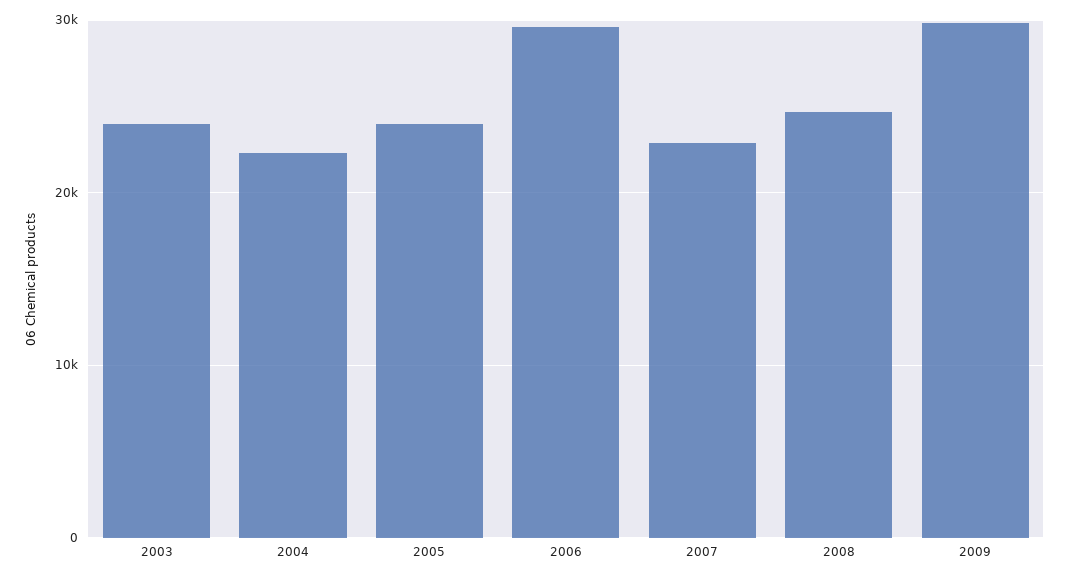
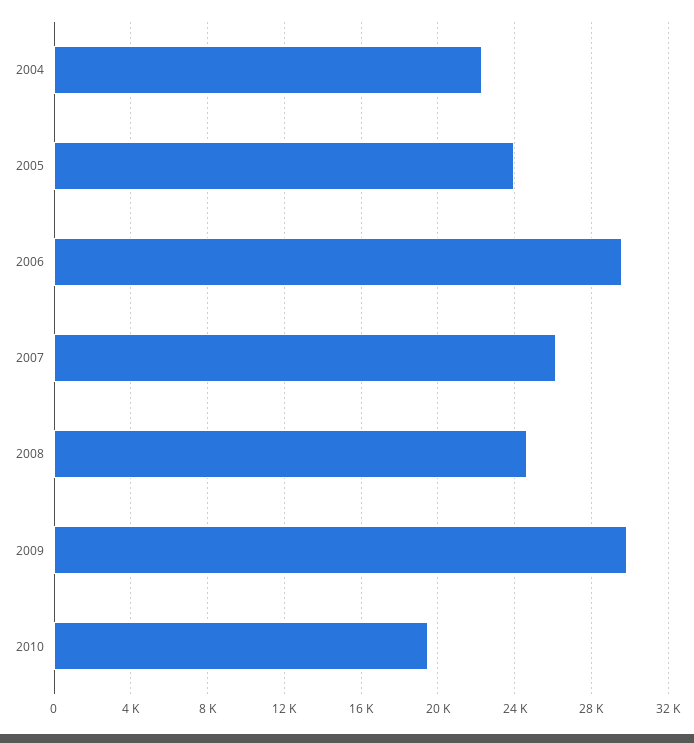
2003: 24000 -> none
2007: 23000 -> 26000
2010: none -> 19500

